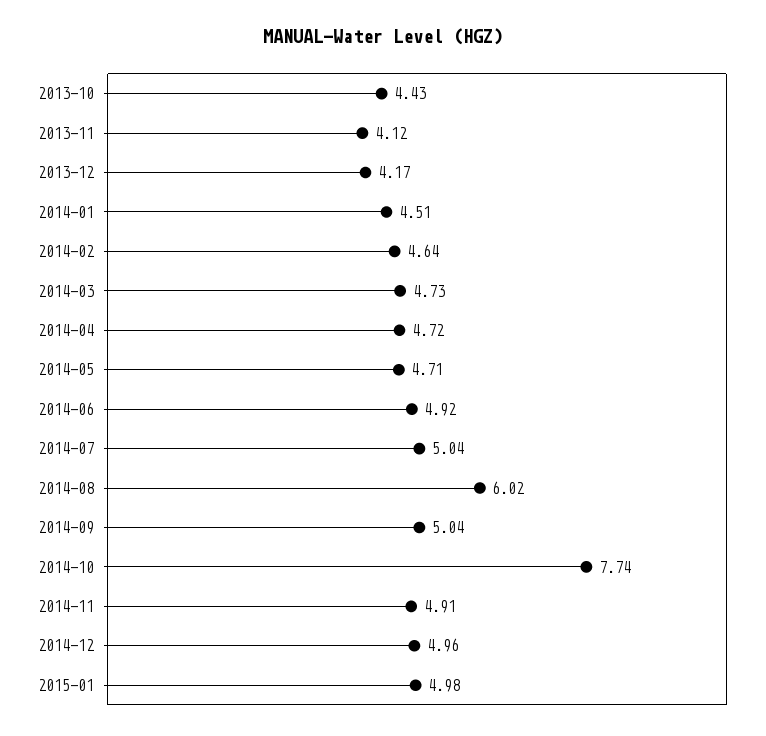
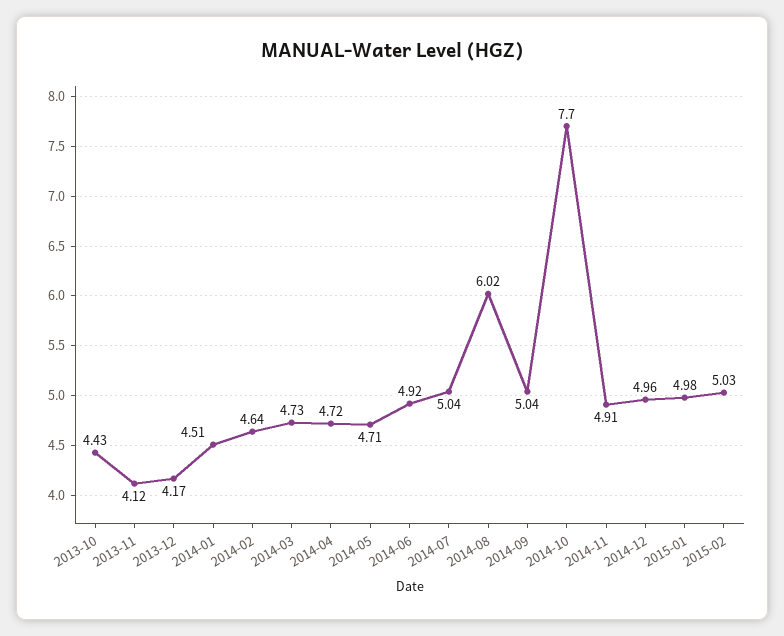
2014-10: 7.74 -> 7.7
2015-02: none -> 5.03

